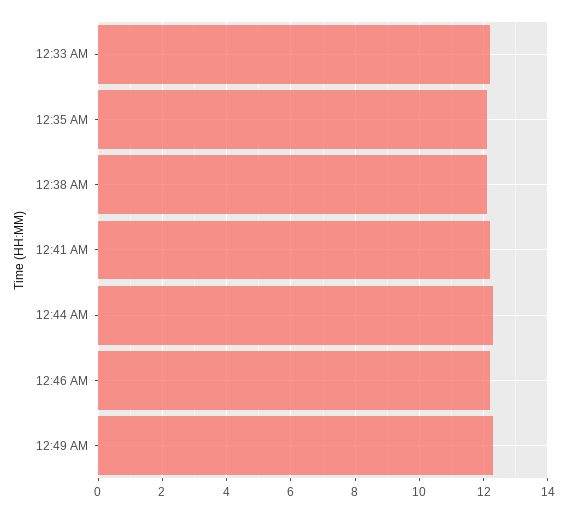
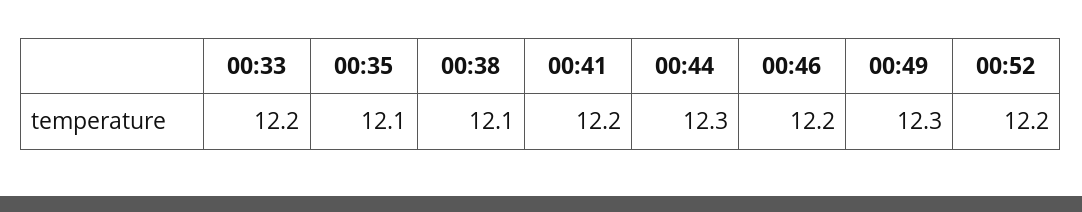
00:52: none -> 12.2

